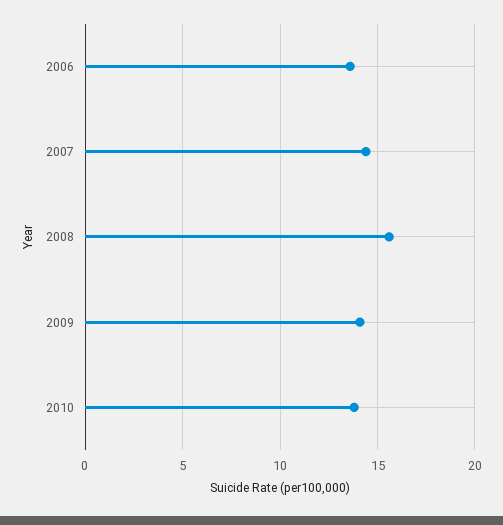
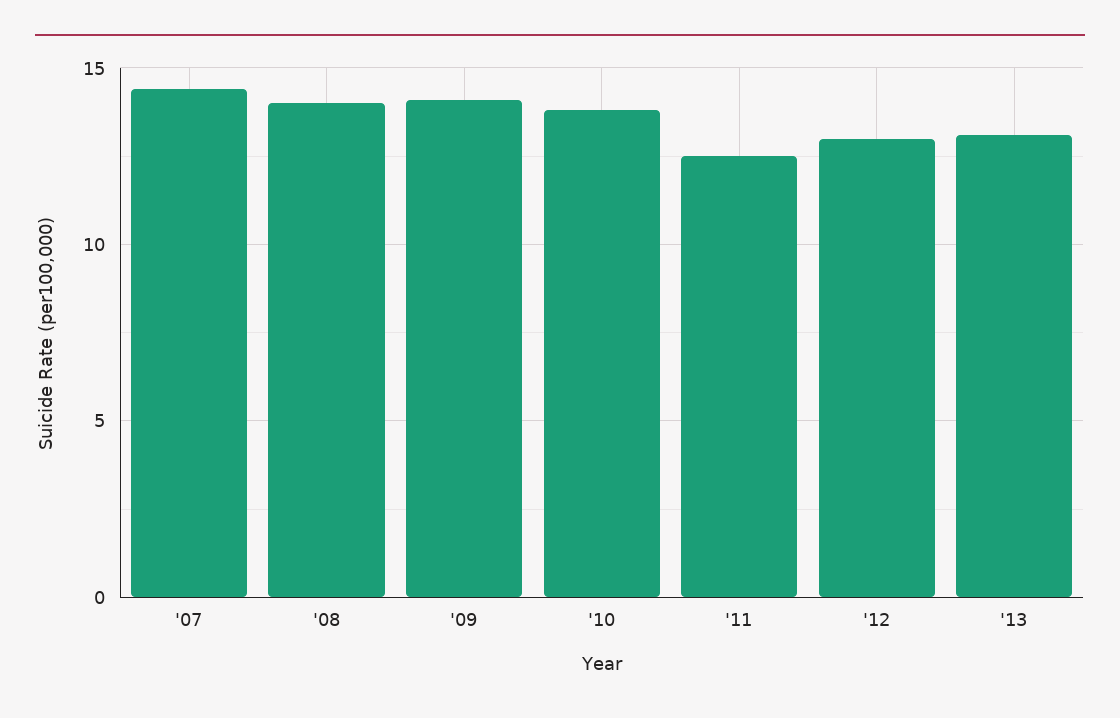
2006: 13.5 -> none
2008: 15.5 -> 14
'11: none -> 12.5
'12: none -> 13
'13: none -> 13

